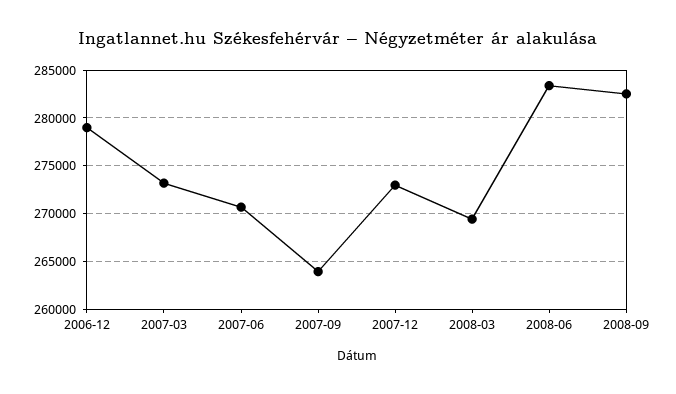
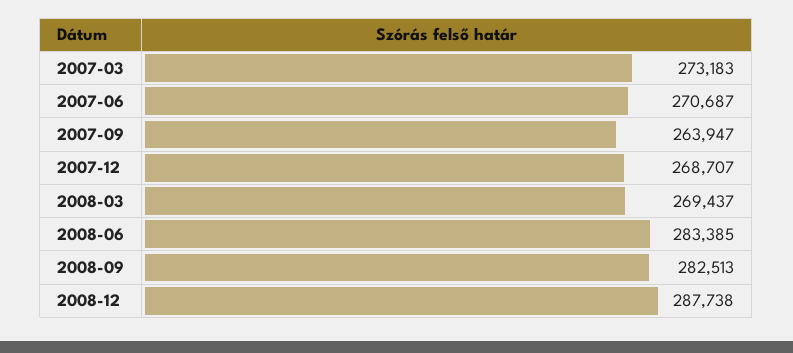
2006-12: 279000 -> none
2007-12: 273000 -> 268707
2008-12: none -> 287738

